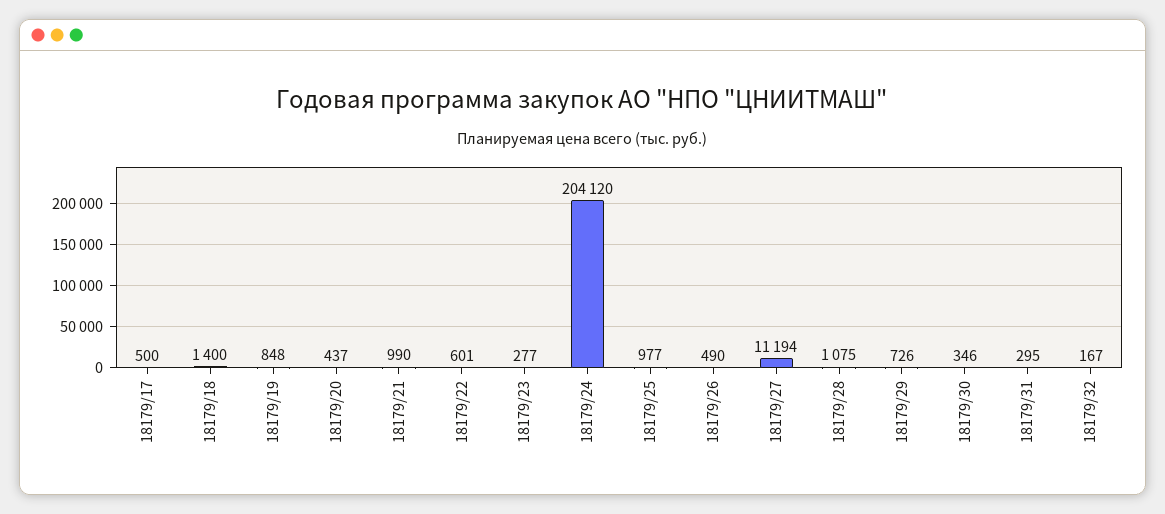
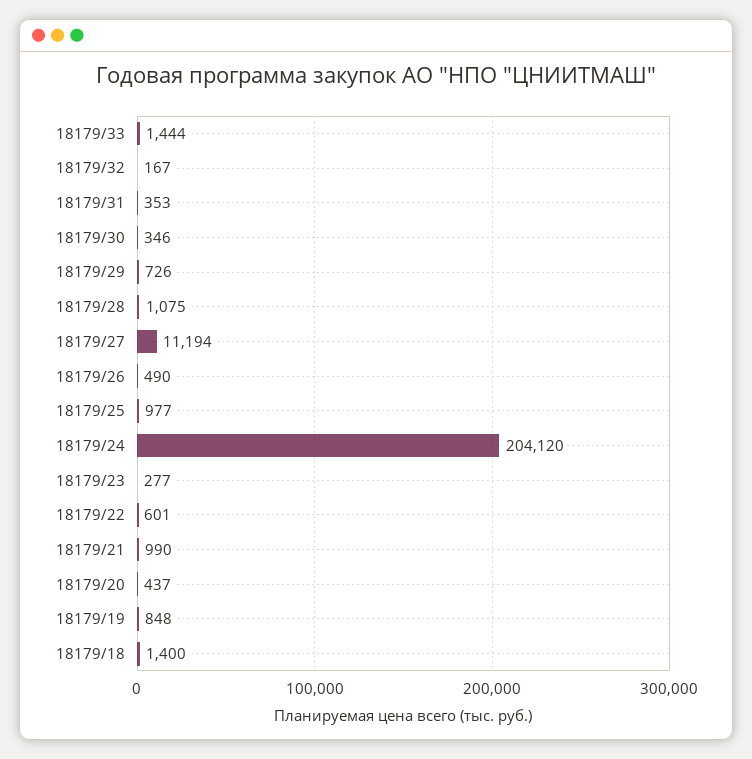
18179/17: 500 -> none
18179/31: 295 -> 353
18179/33: none -> 1444

